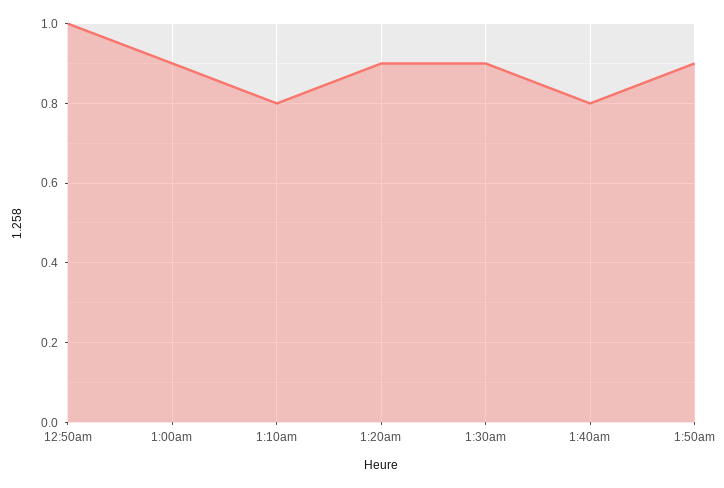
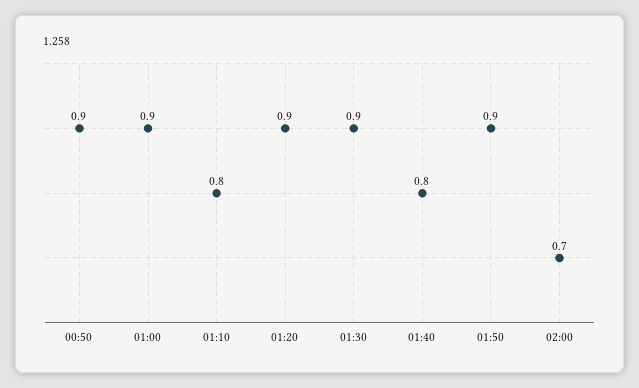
12:50am: 1 -> 0.9
02:00: none -> 0.7

